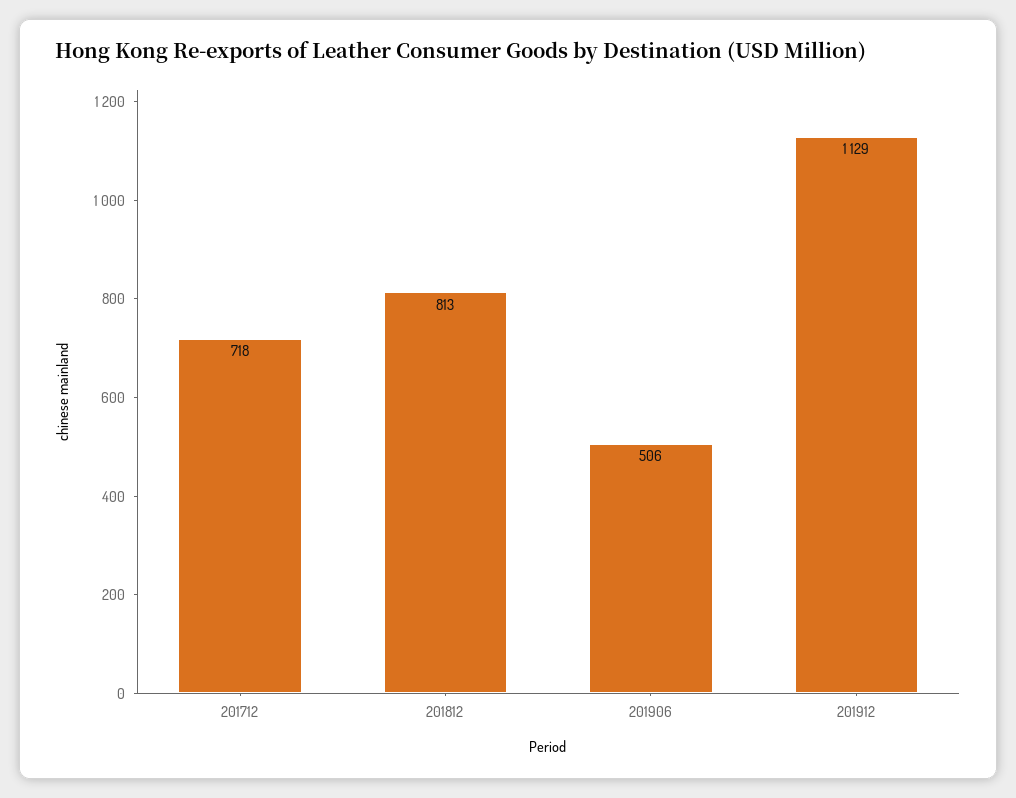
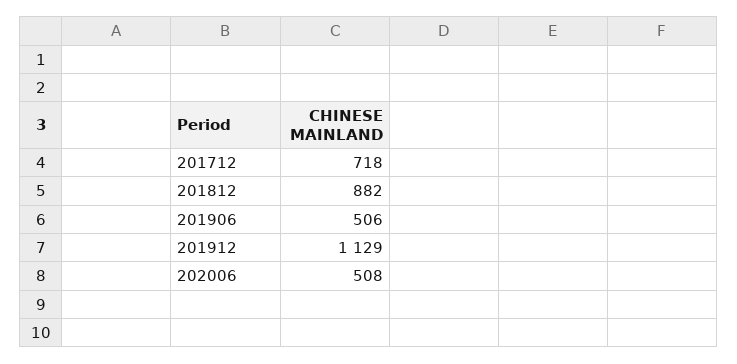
201812: 813 -> 882
202006: none -> 508

